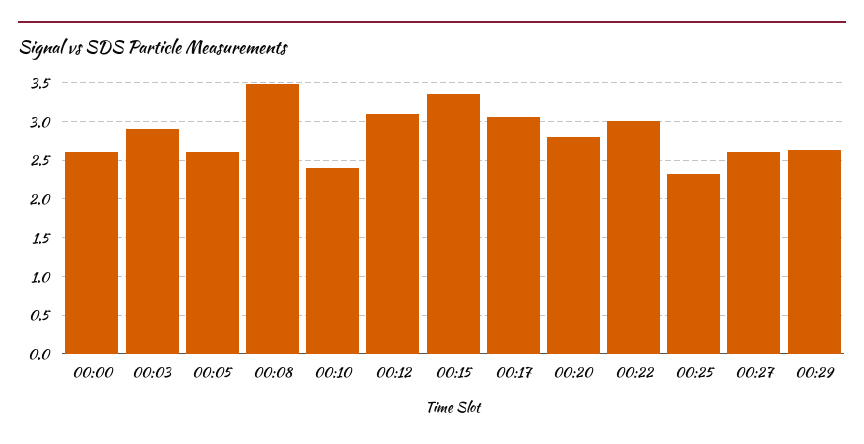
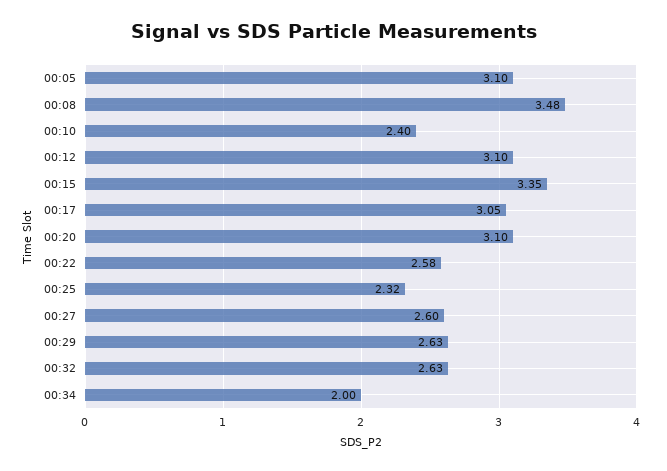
00:00: 2.6 -> none
00:03: 2.9 -> none
00:05: 2.6 -> 3.1
00:20: 2.8 -> 3.1
00:22: 3 -> 2.58
00:32: none -> 2.63
00:34: none -> 2

